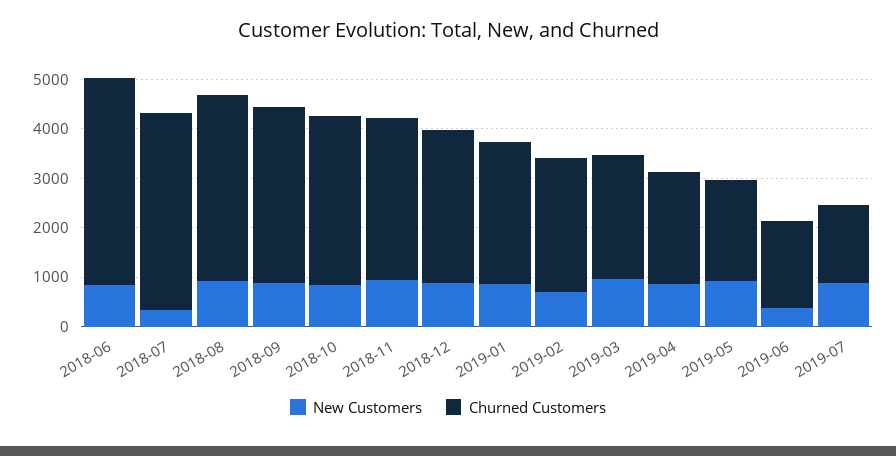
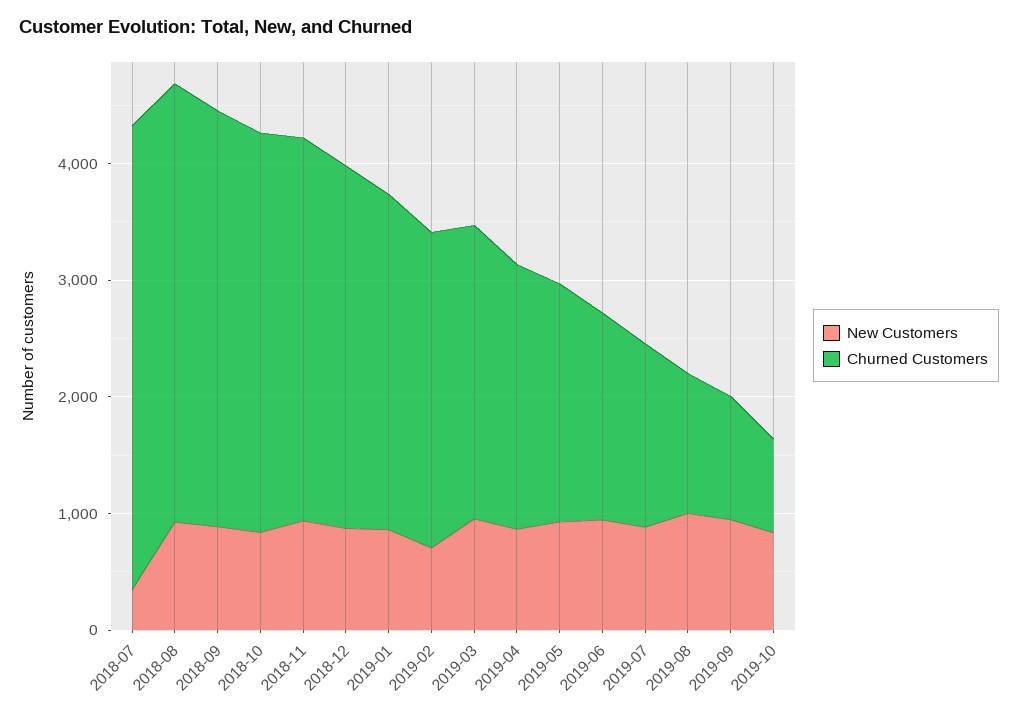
New Customers, 2018-06: 800 -> none
Churned Customers, 2018-06: 4200 -> none
New Customers, 2019-06: 400 -> 1000
New Customers, 2019-08: none -> 1000
Churned Customers, 2019-08: none -> 1200
New Customers, 2019-09: none -> 1000
Churned Customers, 2019-09: none -> 1000
New Customers, 2019-10: none -> 800
Churned Customers, 2019-10: none -> 800

